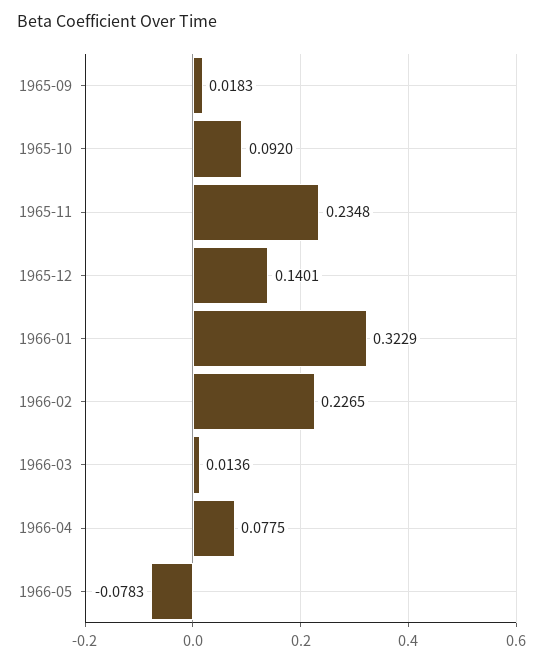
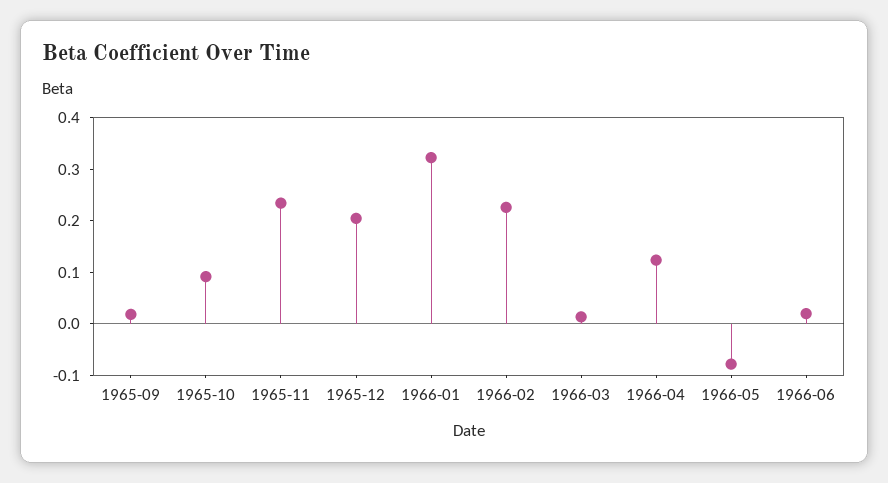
1965-12: 0.1401 -> 0.2
1966-04: 0.0775 -> 0.12
1966-06: none -> 0.02

